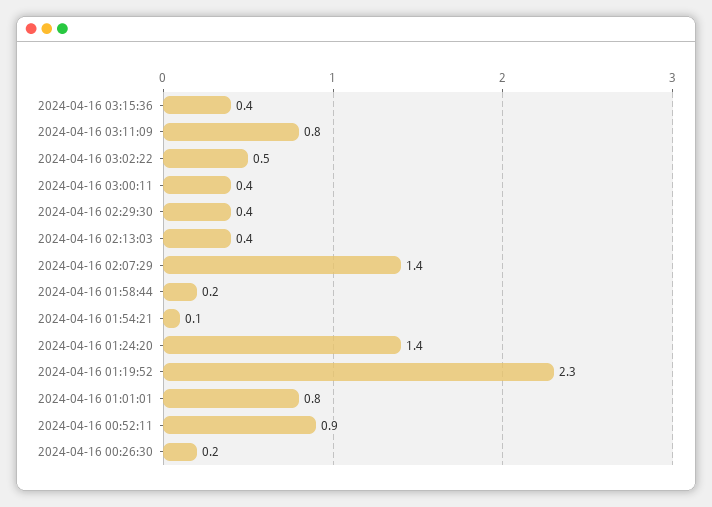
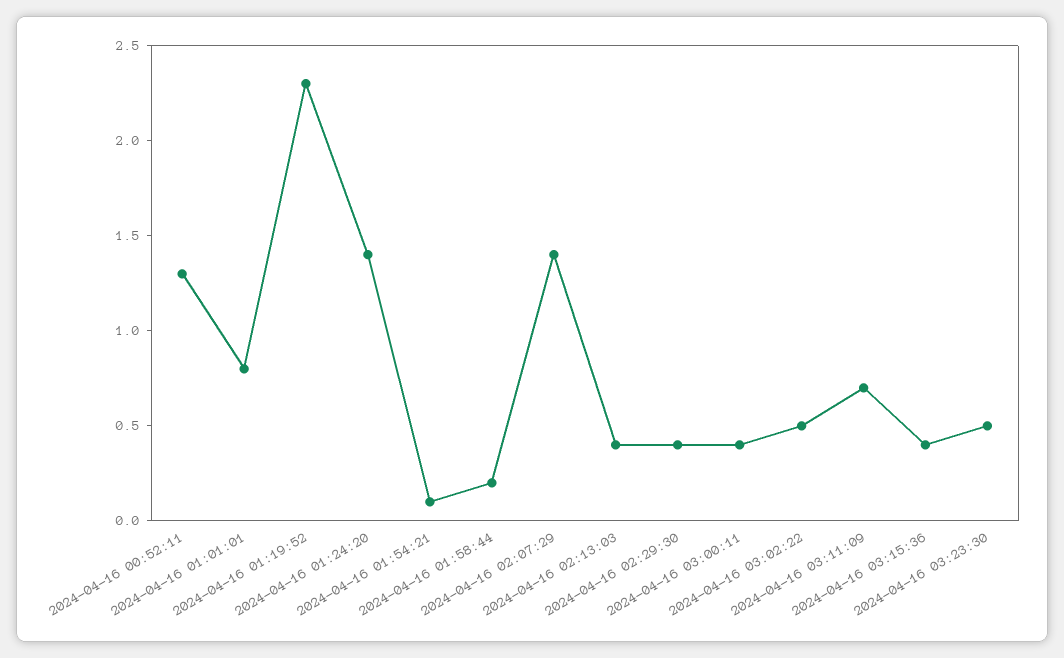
2024-04-16 03:11:09: 0.8 -> 0.7
2024-04-16 00:52:11: 0.9 -> 1.3
2024-04-16 00:26:30: 0.2 -> none
2024-04-16 03:23:30: none -> 0.5

